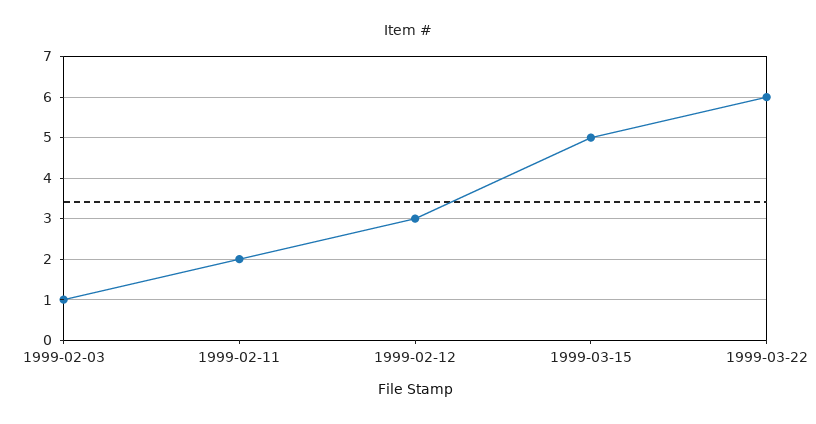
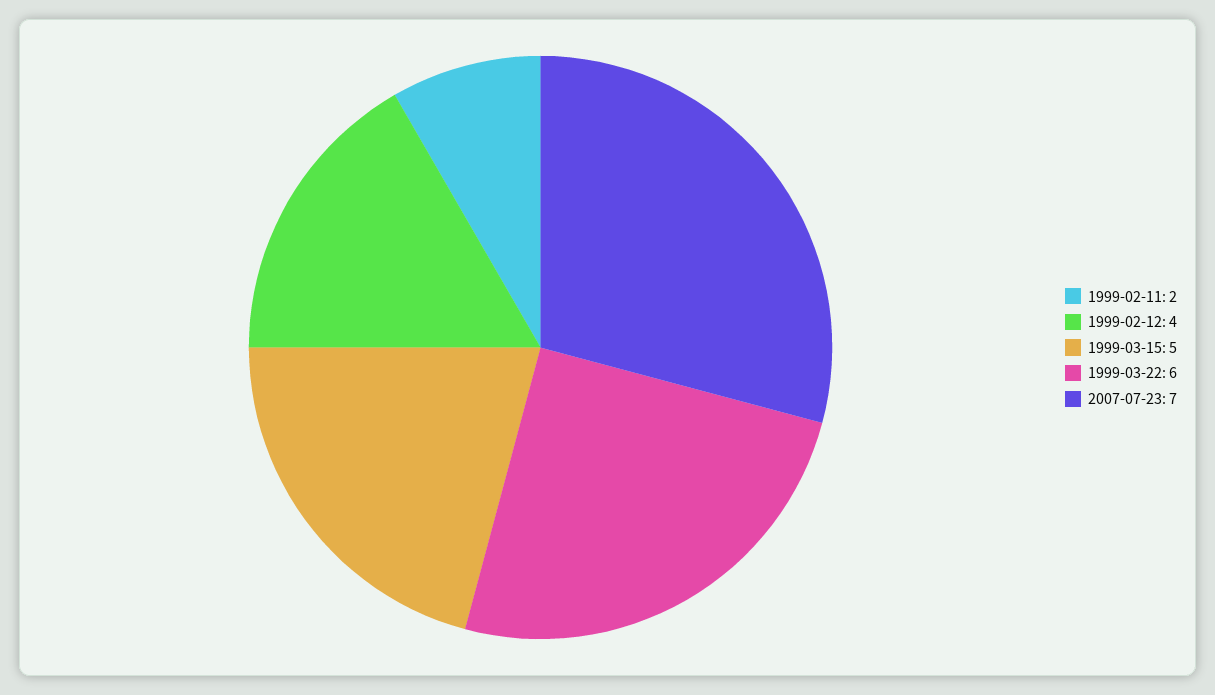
1999-02-03: 1 -> none
1999-02-12: 3 -> 4
2007-07-23: none -> 7

